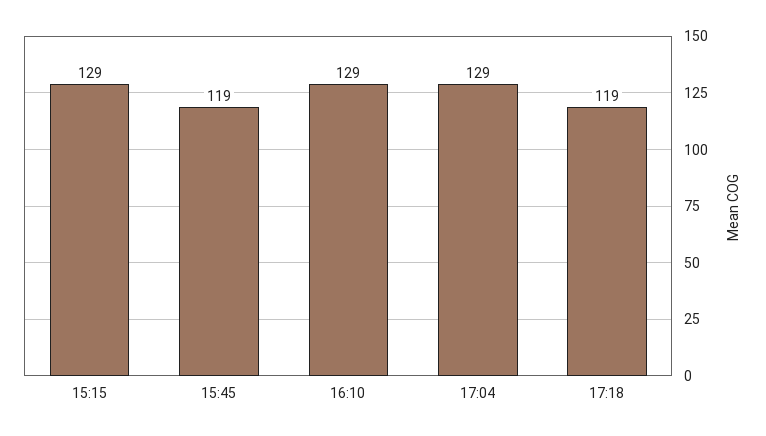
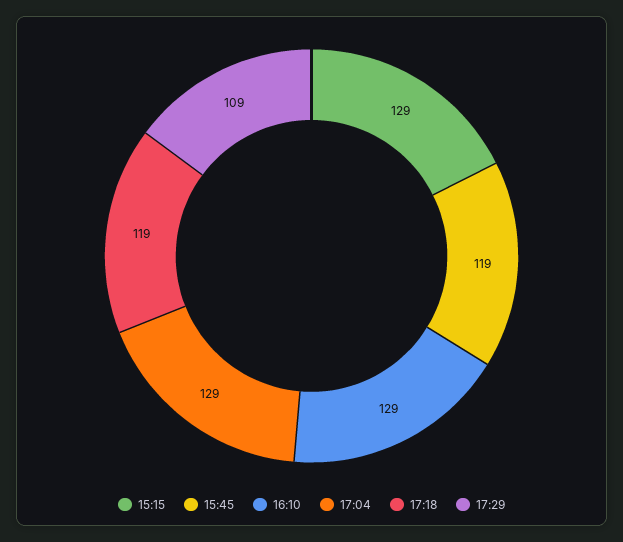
17:29: none -> 109

